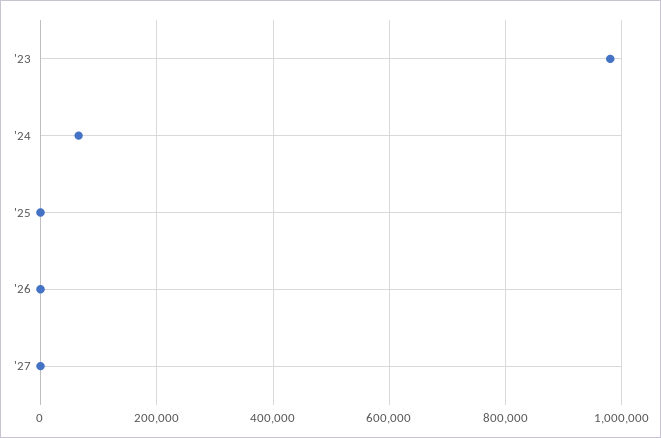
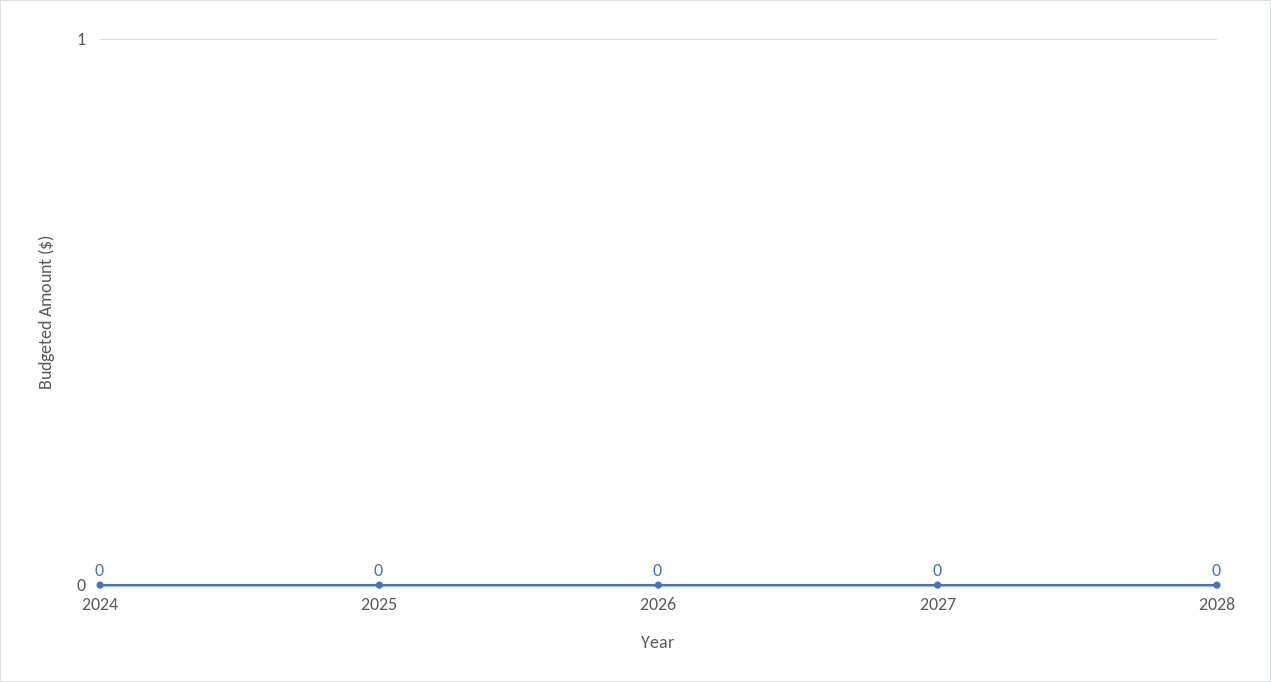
'23: 980000 -> none
'24: 60000 -> 0
2028: none -> 0

